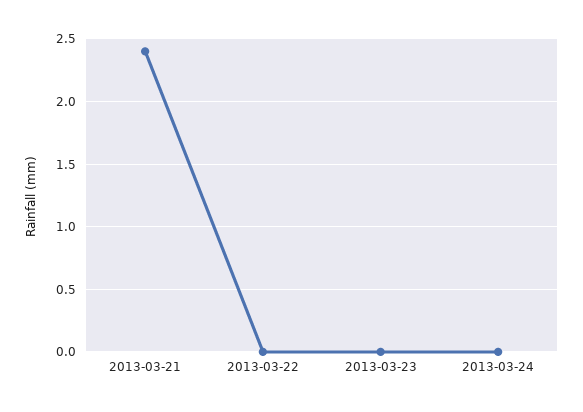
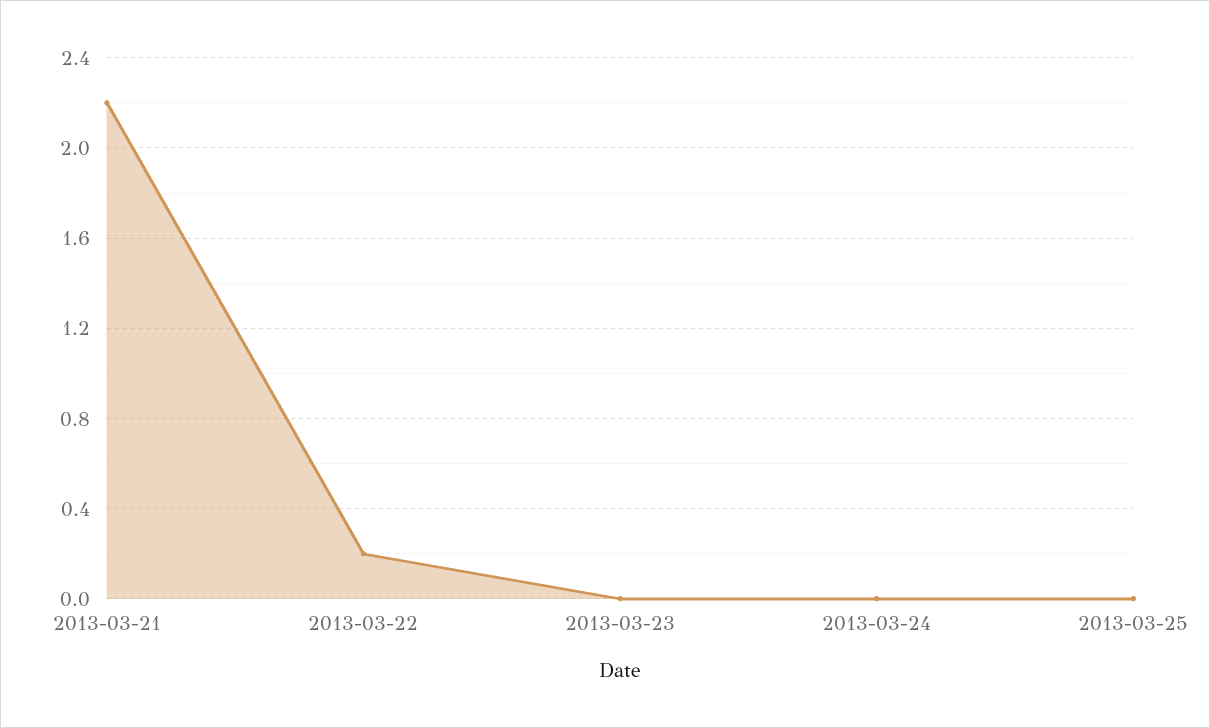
2013-03-21: 2.4 -> 2.2
2013-03-22: 0 -> 0.2
2013-03-25: none -> 0

